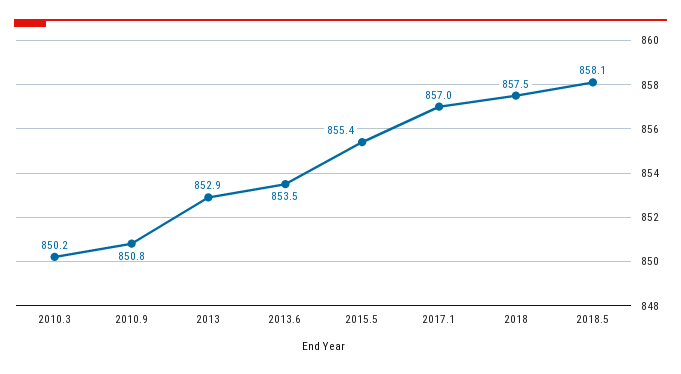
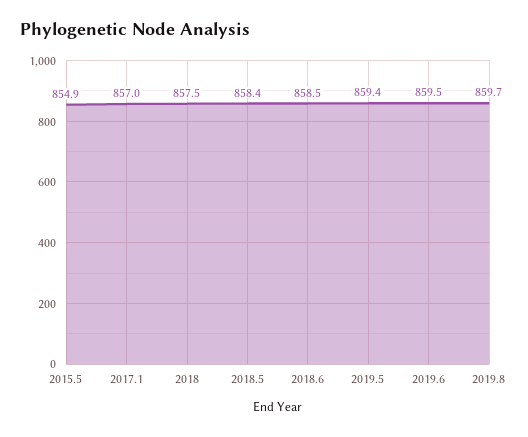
2010.3: 850.2 -> none
2010.9: 850.8 -> none
2013: 852.9 -> none
2013.6: 853.5 -> none
2015.5: 855.4 -> 854.9
2018.5: 858.1 -> 858.4
2018.6: none -> 858.5
2019.5: none -> 859.4
2019.6: none -> 859.5
2019.8: none -> 859.7

